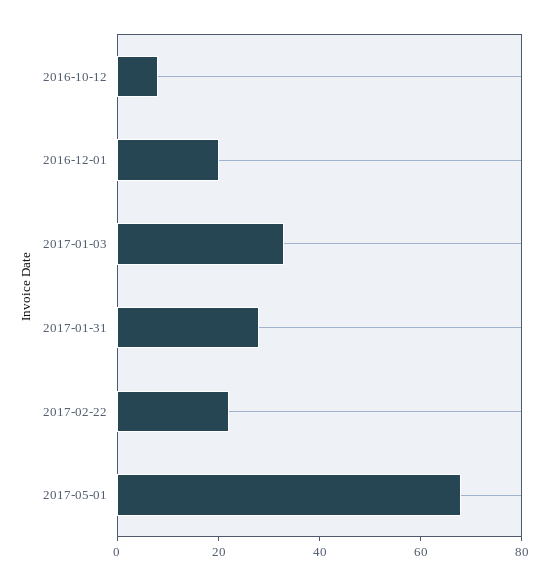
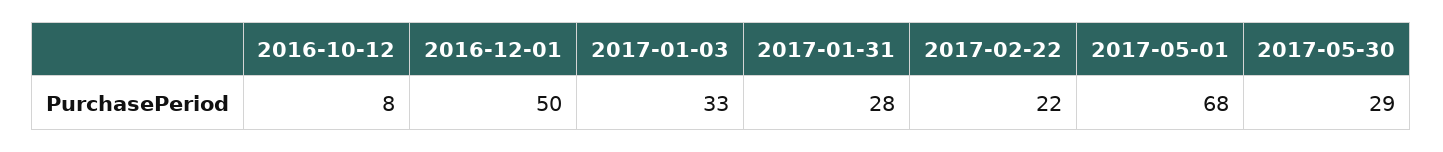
2016-12-01: 20 -> 50
2017-05-30: none -> 29

